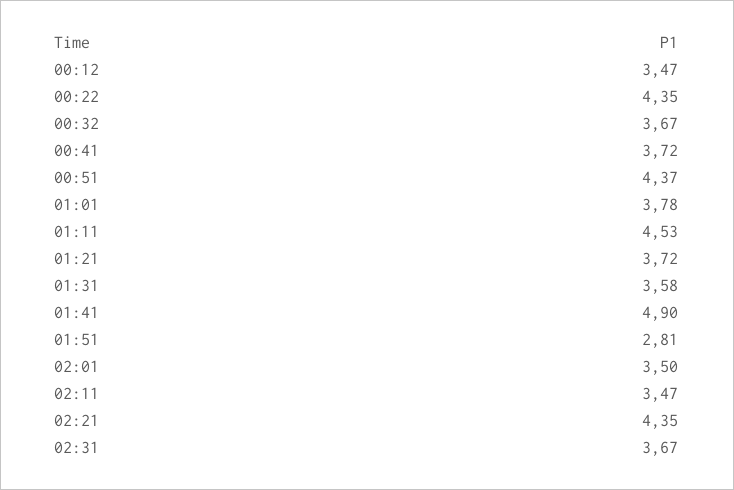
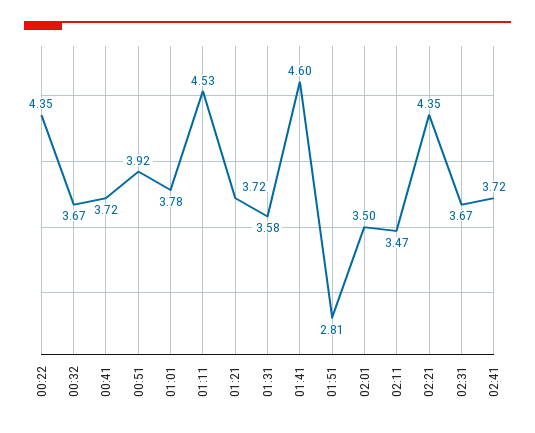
00:12: 3.47 -> none
00:51: 4.37 -> 3.92
01:41: 4.9 -> 4.6
02:41: none -> 3.72

